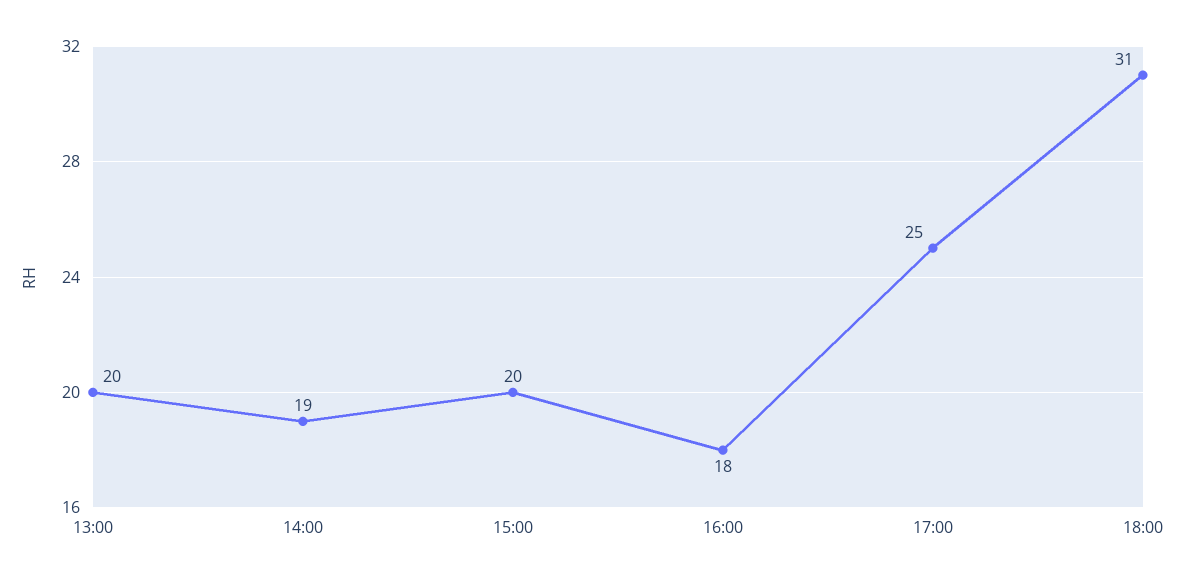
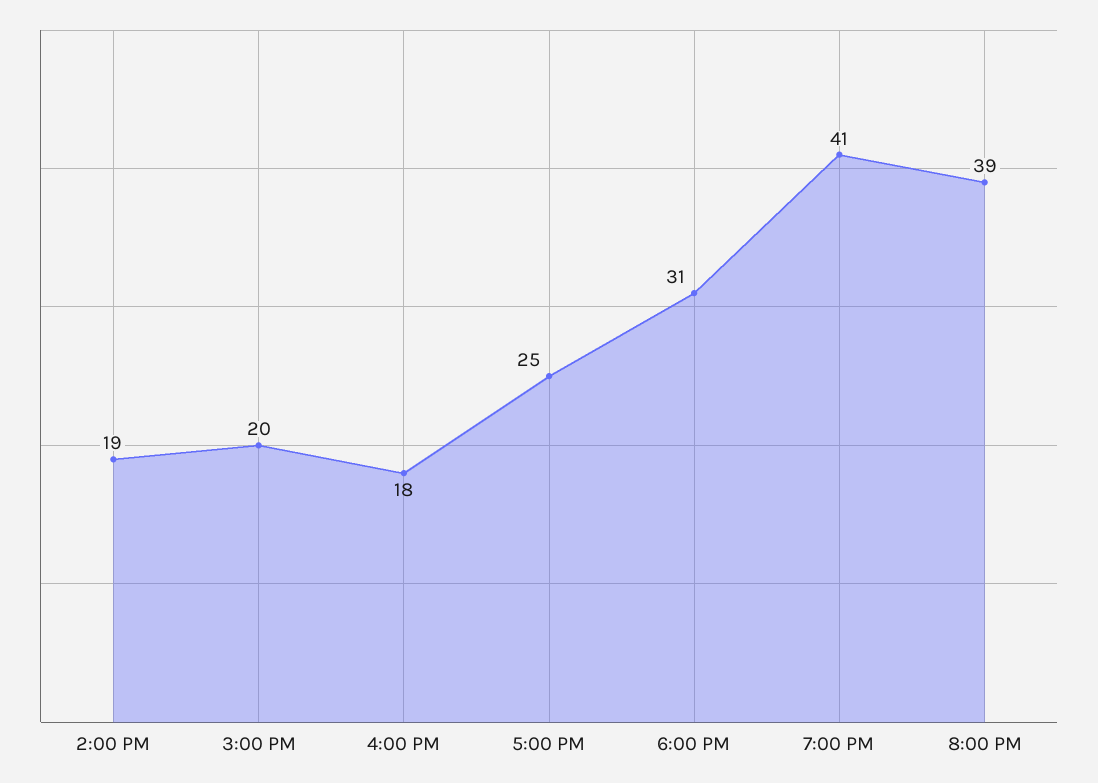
13:00: 20 -> none
7:00 PM: none -> 41
8:00 PM: none -> 39

